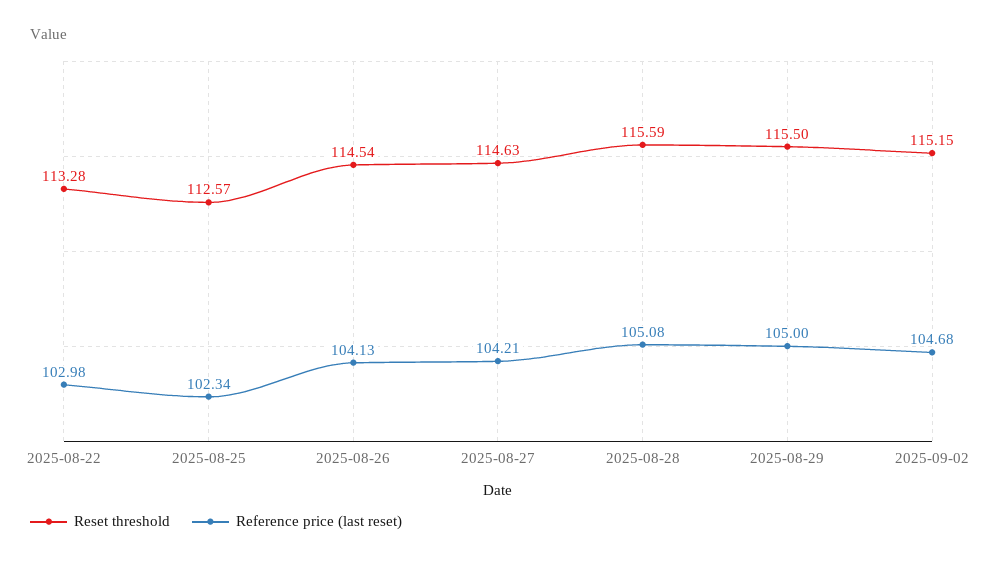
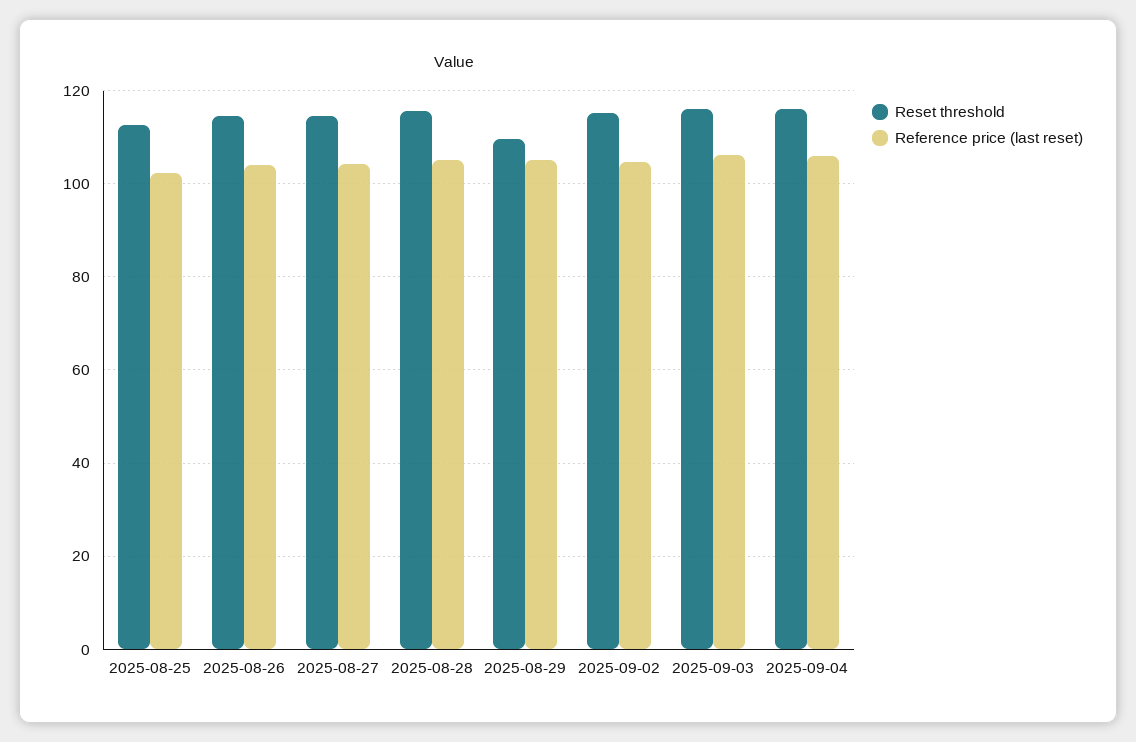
Reset threshold, 2025-08-22: 113.28 -> none
Reference price (last reset), 2025-08-22: 102.98 -> none
Reset threshold, 2025-08-29: 115.5 -> 110
Reset threshold, 2025-09-03: none -> 116
Reference price (last reset), 2025-09-03: none -> 106
Reset threshold, 2025-09-04: none -> 116
Reference price (last reset), 2025-09-04: none -> 106

